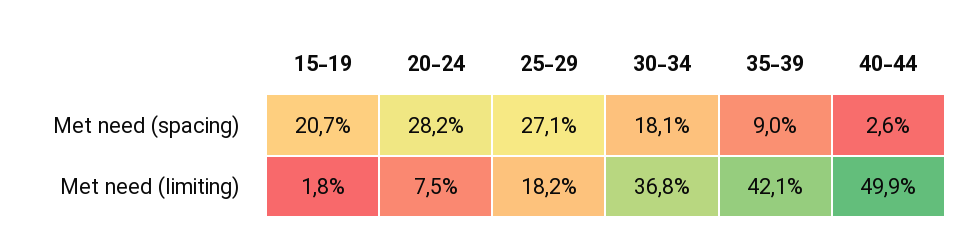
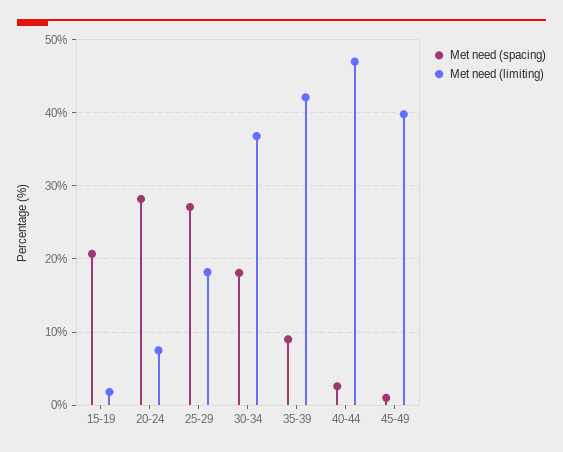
Met need (limiting), 40-44: 49.9 -> 47
Met need (spacing), 45-49: none -> 1
Met need (limiting), 45-49: none -> 40

